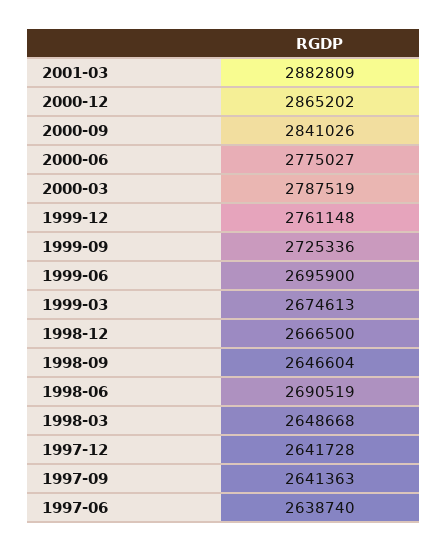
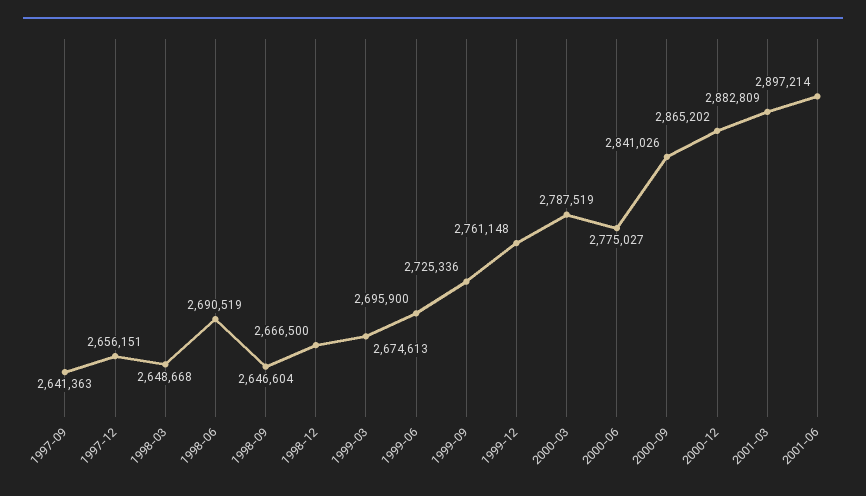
1997-12: 2641728 -> 2656151
1997-06: 2638740 -> none
2001-06: none -> 2897214

